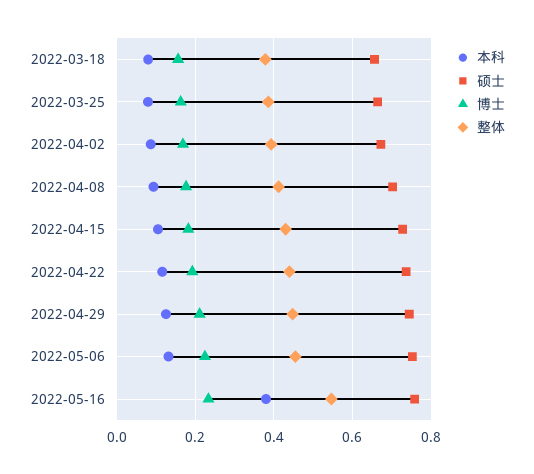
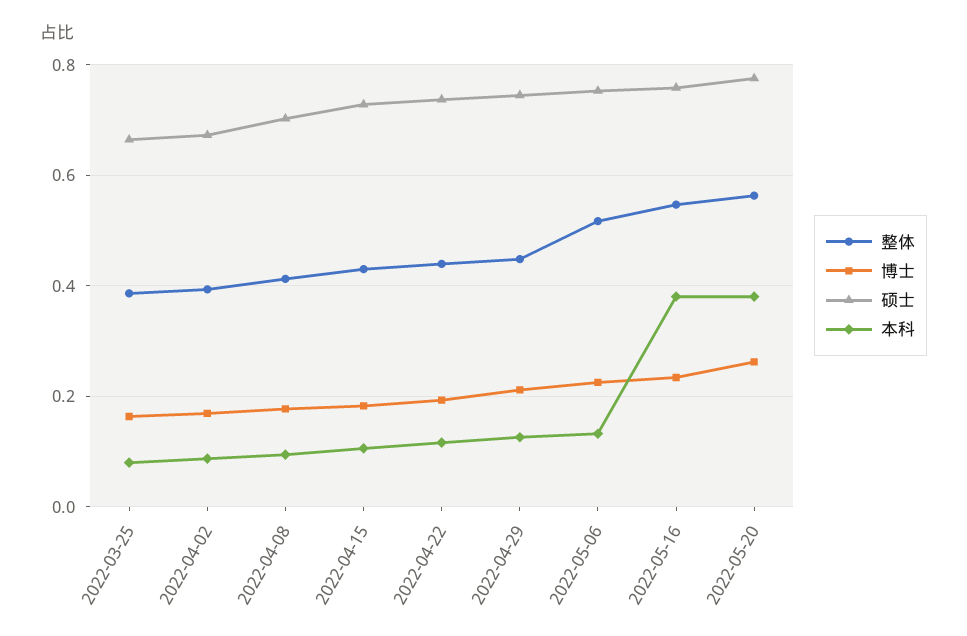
本科, 2022-03-18: 0.08 -> none
硕士, 2022-03-18: 0.66 -> none
博士, 2022-03-18: 0.16 -> none
整体, 2022-03-18: 0.38 -> none
整体, 2022-05-06: 0.46 -> 0.52
整体, 2022-05-20: none -> 0.56
博士, 2022-05-20: none -> 0.26
硕士, 2022-05-20: none -> 0.78
本科, 2022-05-20: none -> 0.38

